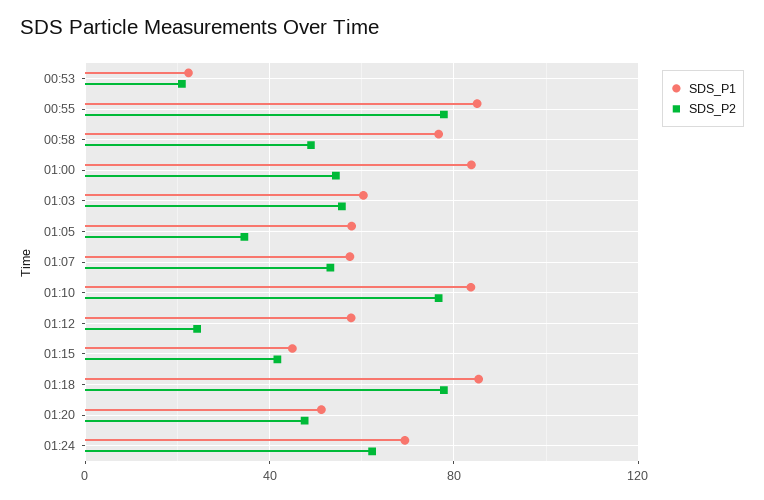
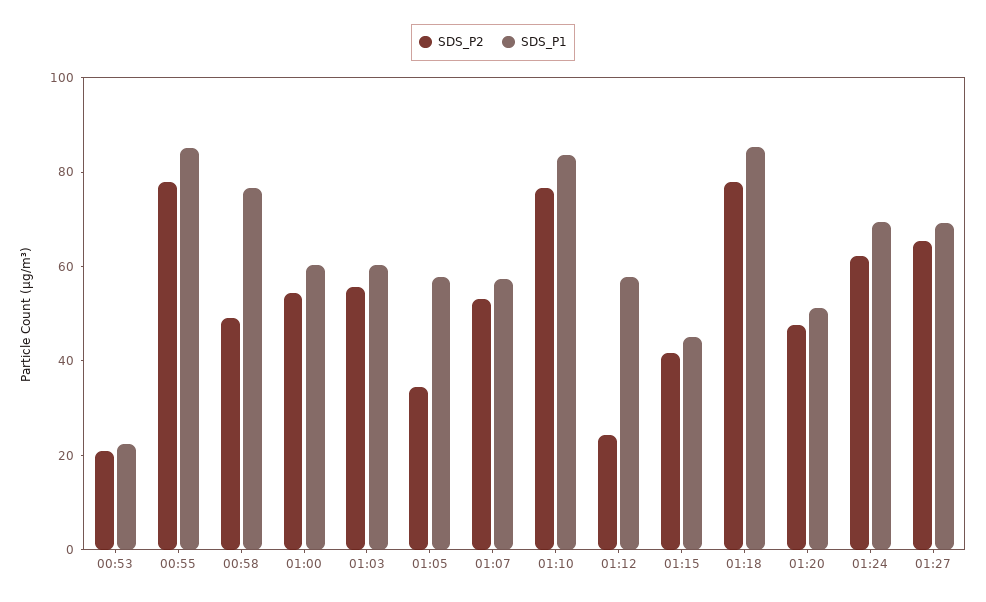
SDS_P1, 01:00: 85 -> 60
SDS_P2, 01:27: none -> 65
SDS_P1, 01:27: none -> 70

